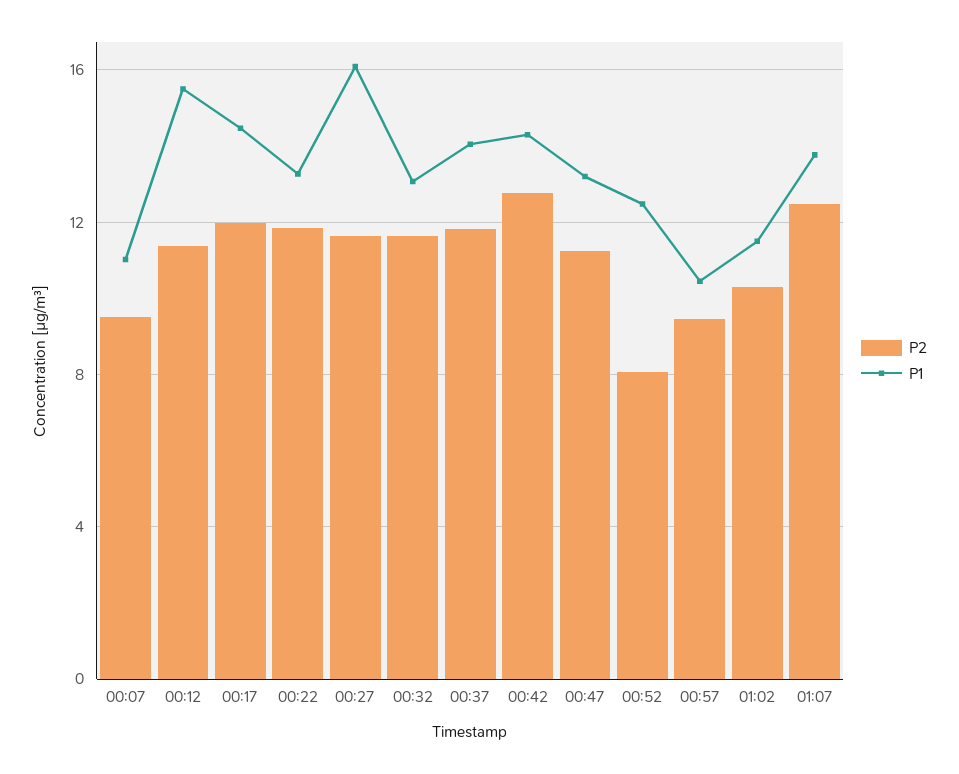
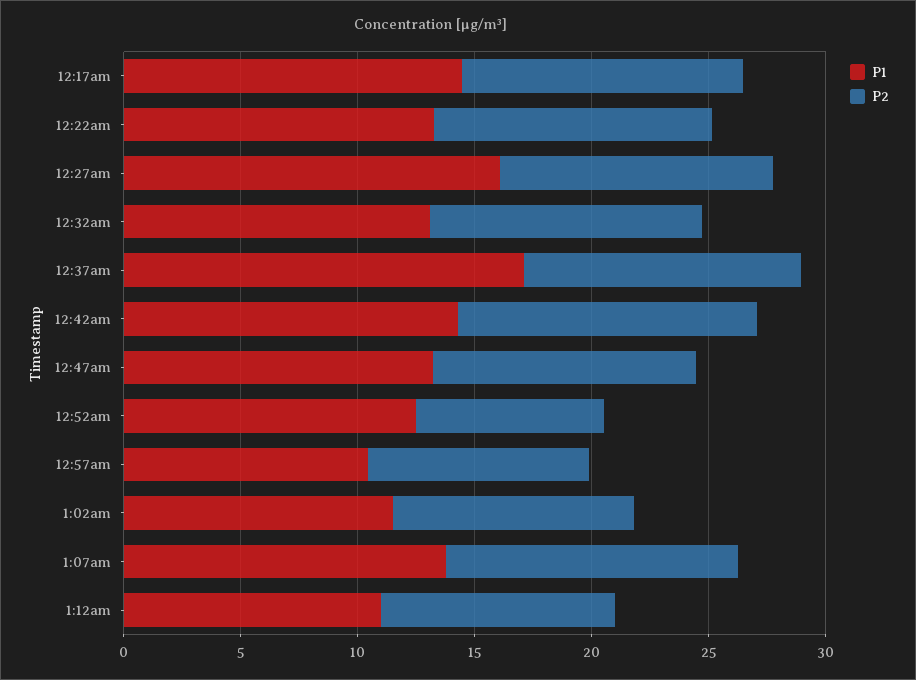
P2, 00:07: 9.5 -> none
P1, 00:07: 11 -> none
P2, 00:12: 11.5 -> none
P1, 00:12: 15.5 -> none
P1, 00:37: 14 -> 17
P1, 1:12am: none -> 11
P2, 1:12am: none -> 10

